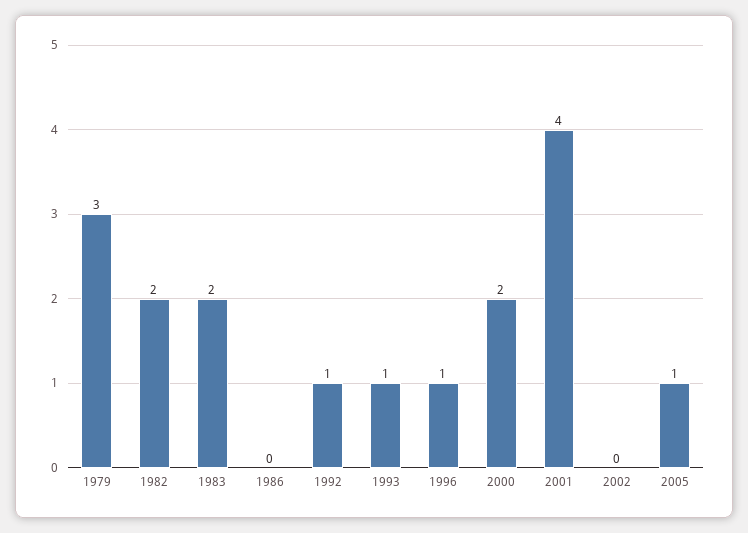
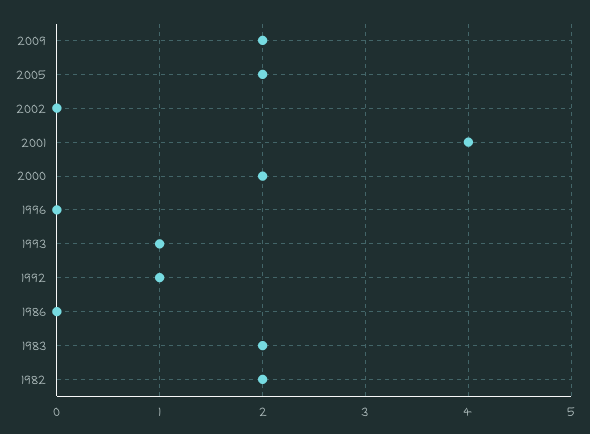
1979: 3 -> none
1996: 1 -> 0
2005: 1 -> 2
2009: none -> 2

